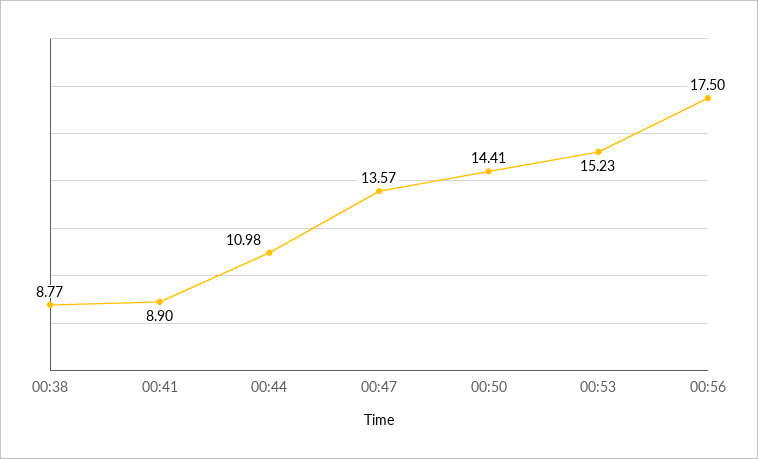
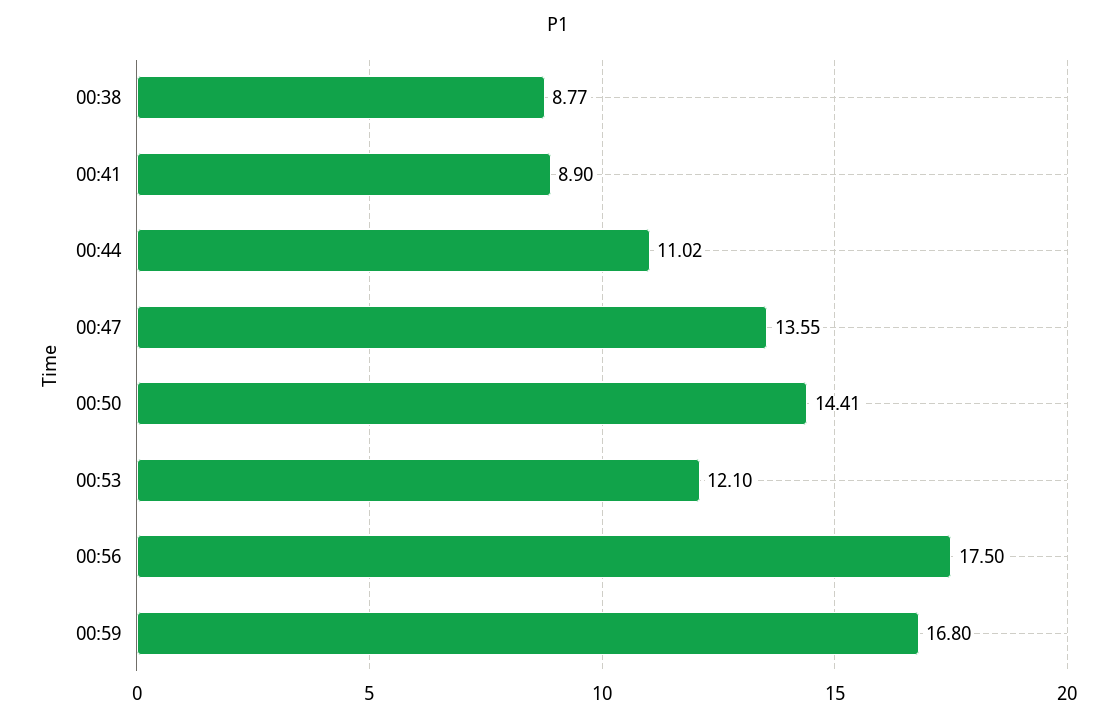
00:44: 10.98 -> 11.02
00:47: 13.57 -> 13.55
00:53: 15.23 -> 12.1
00:59: none -> 16.8

